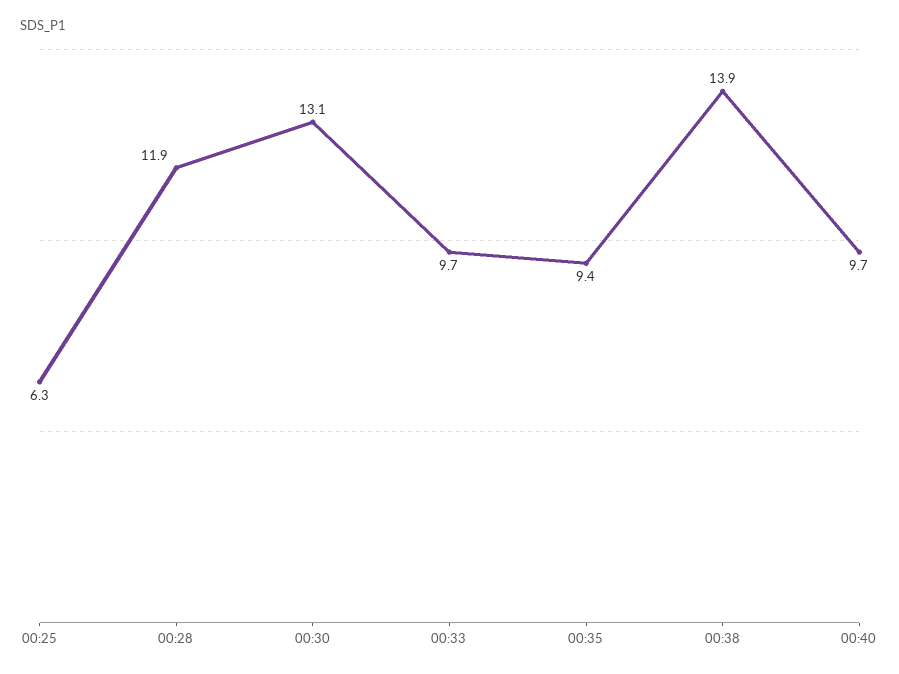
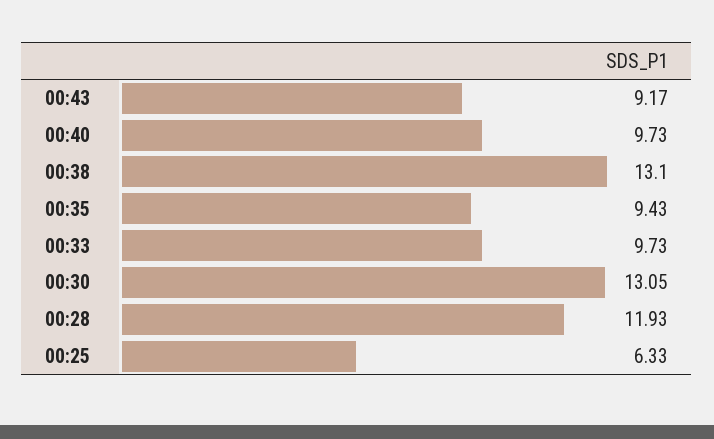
00:38: 13.9 -> 13.1
00:43: none -> 9.17

